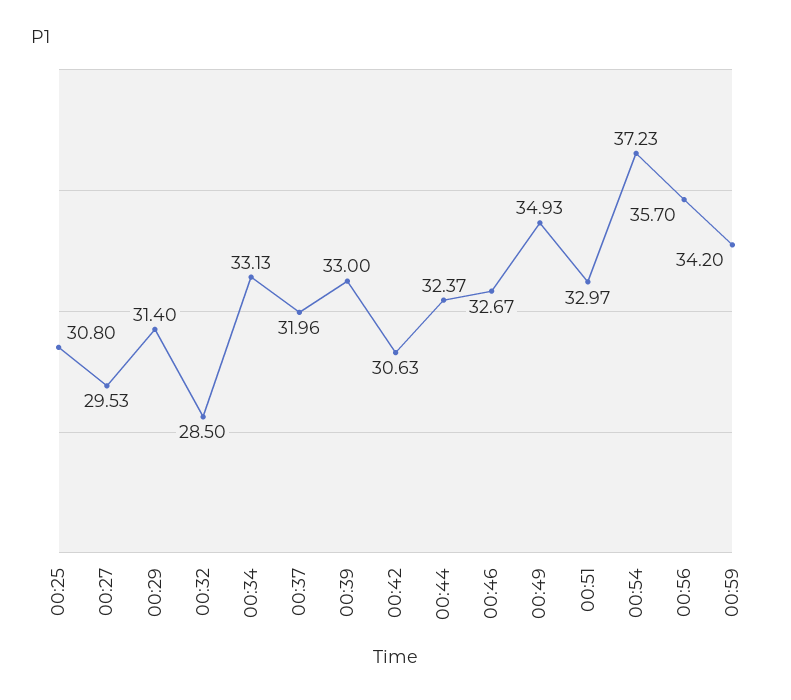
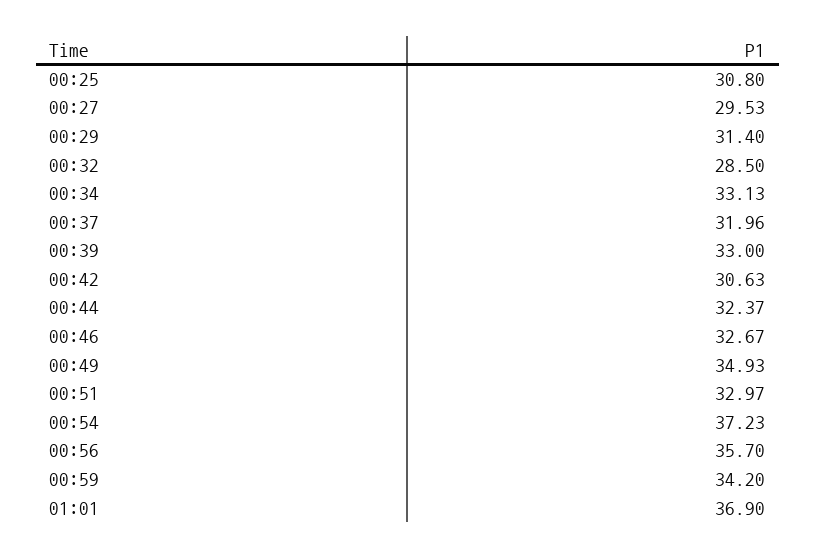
01:01: none -> 36.9

